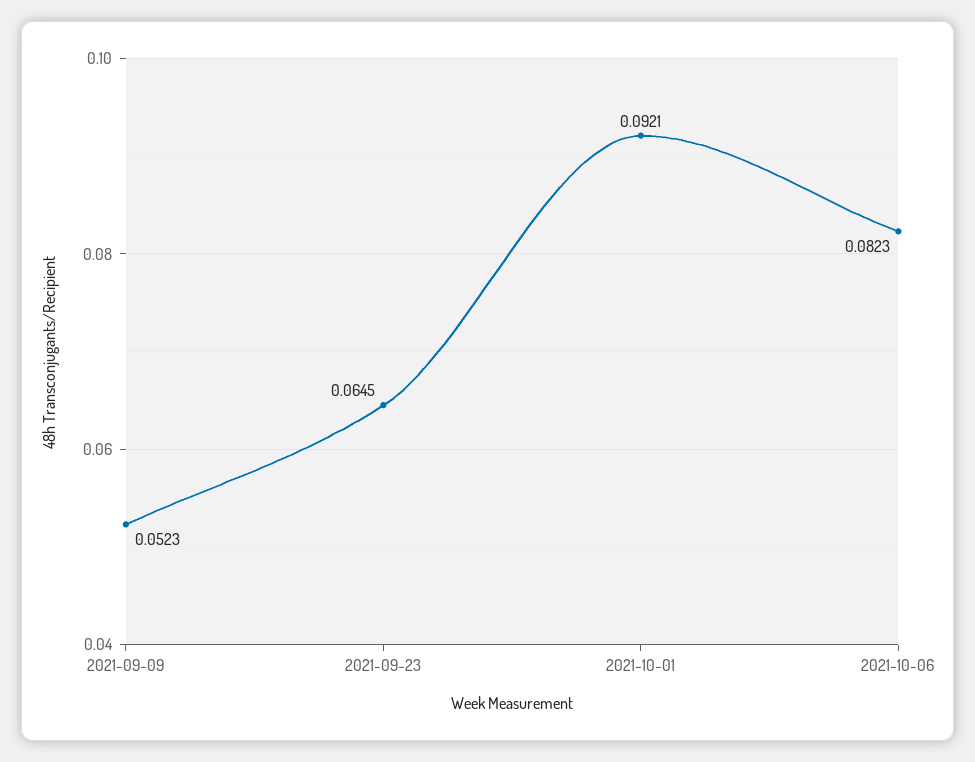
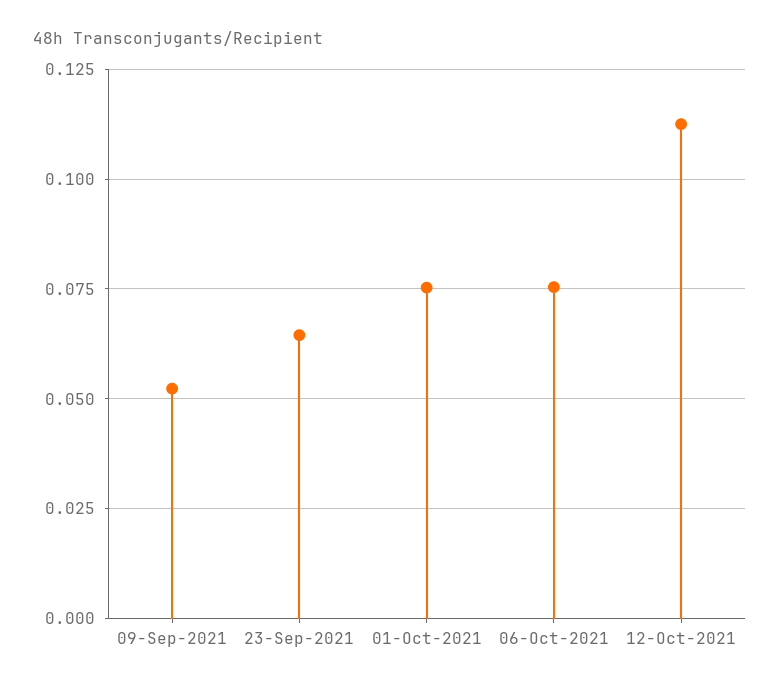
2021-10-01: 0.0921 -> 0.075
2021-10-06: 0.0823 -> 0.075
12-Oct-2021: none -> 0.1125

